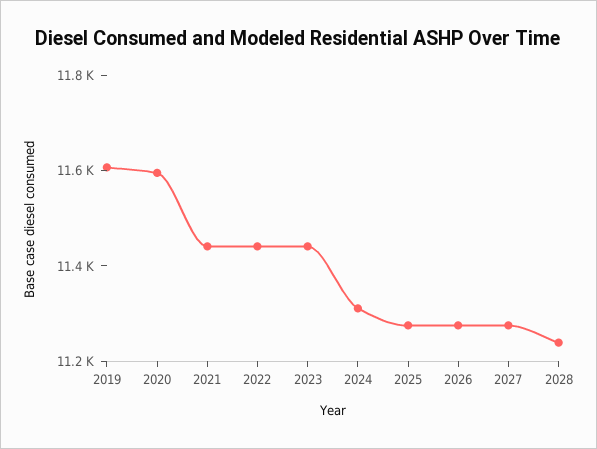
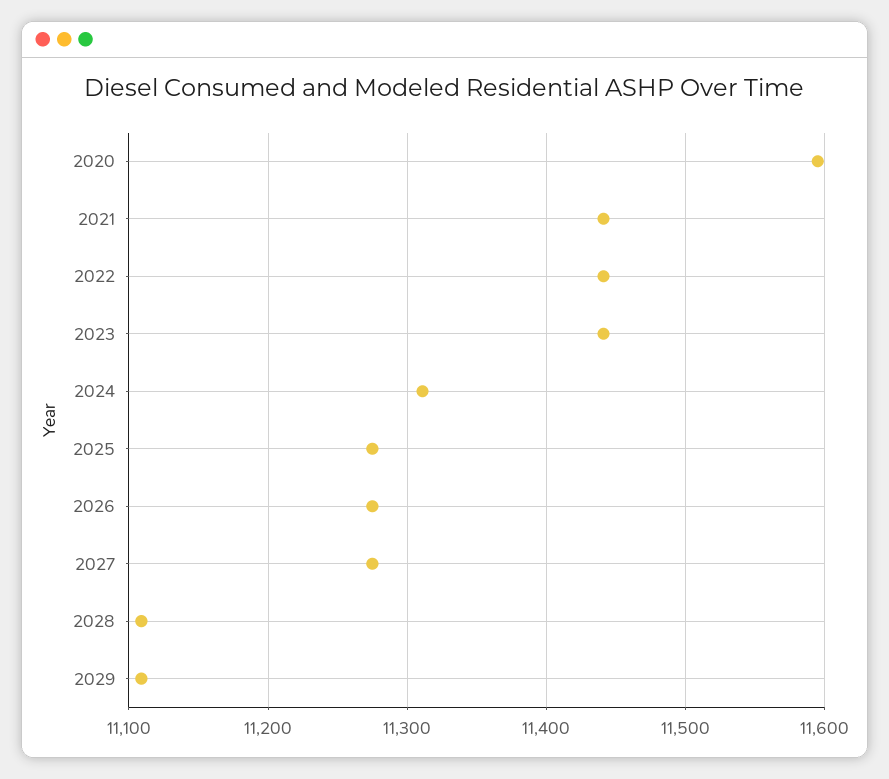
2019: 11600 -> none
2028: 11250 -> 11110
2029: none -> 11110

